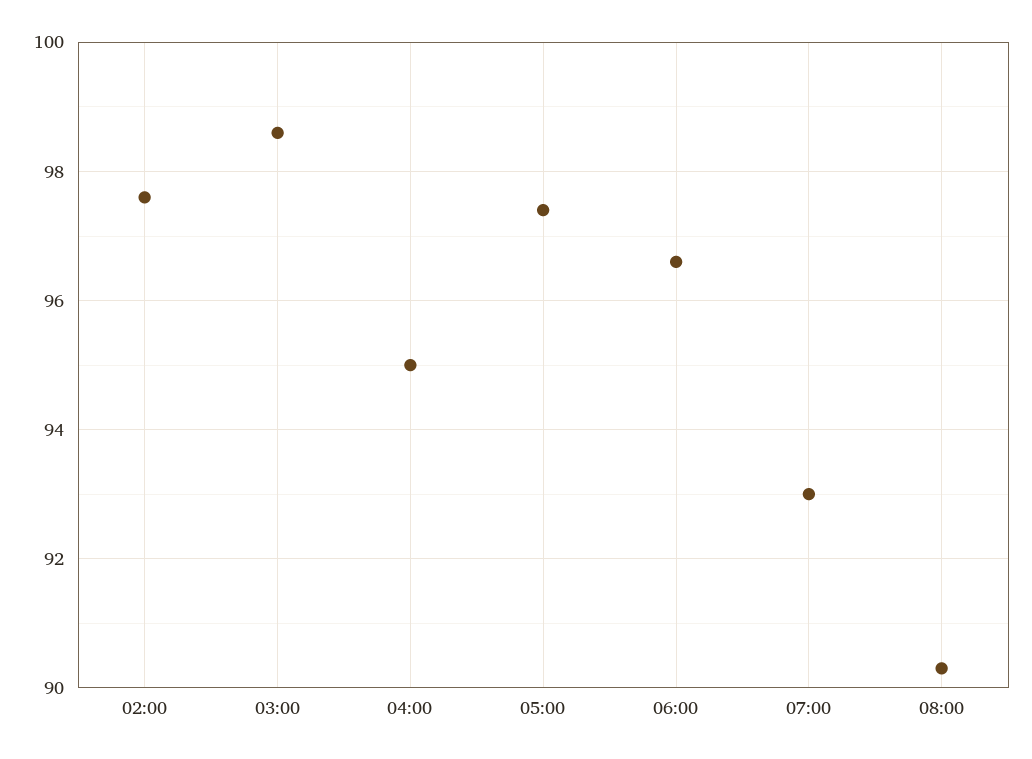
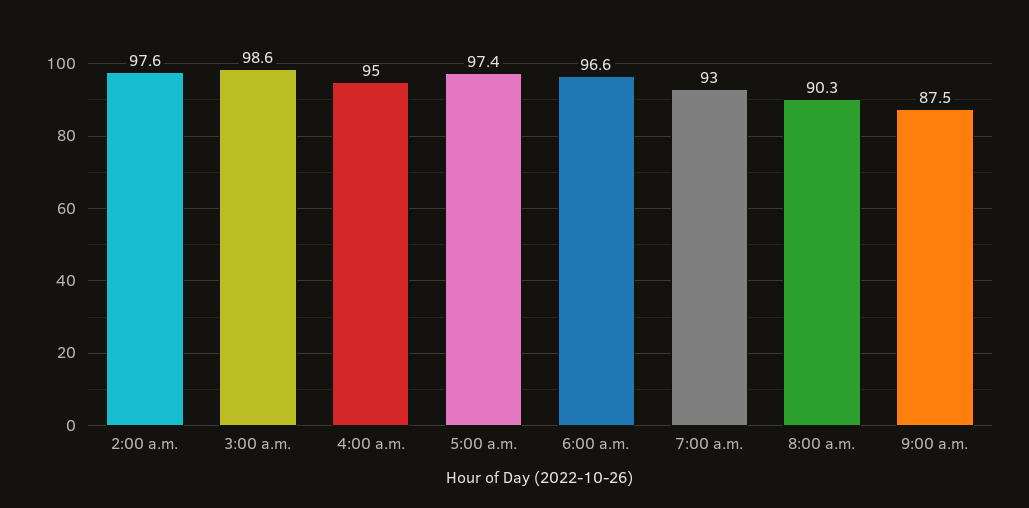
9:00 a.m.: none -> 87.5

